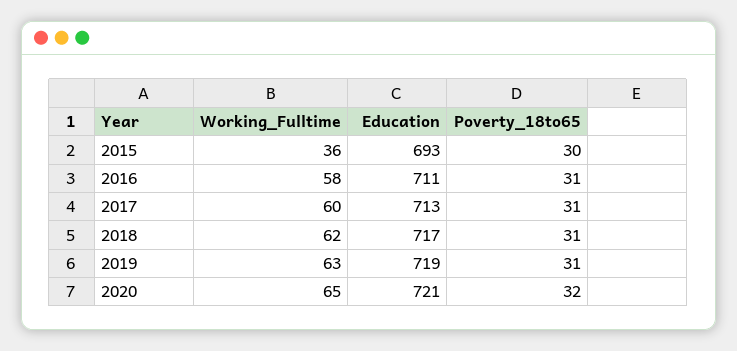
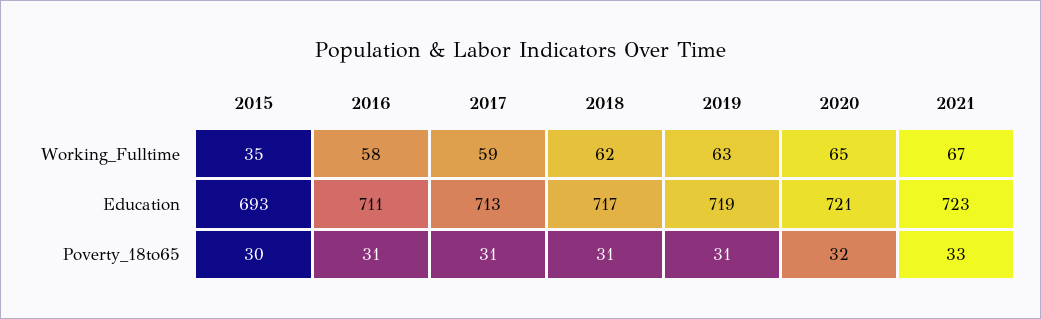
Working_Fulltime, 2015: 36 -> 35
Working_Fulltime, 2017: 60 -> 59
Working_Fulltime, 2021: none -> 67
Education, 2021: none -> 723
Poverty_18to65, 2021: none -> 33

